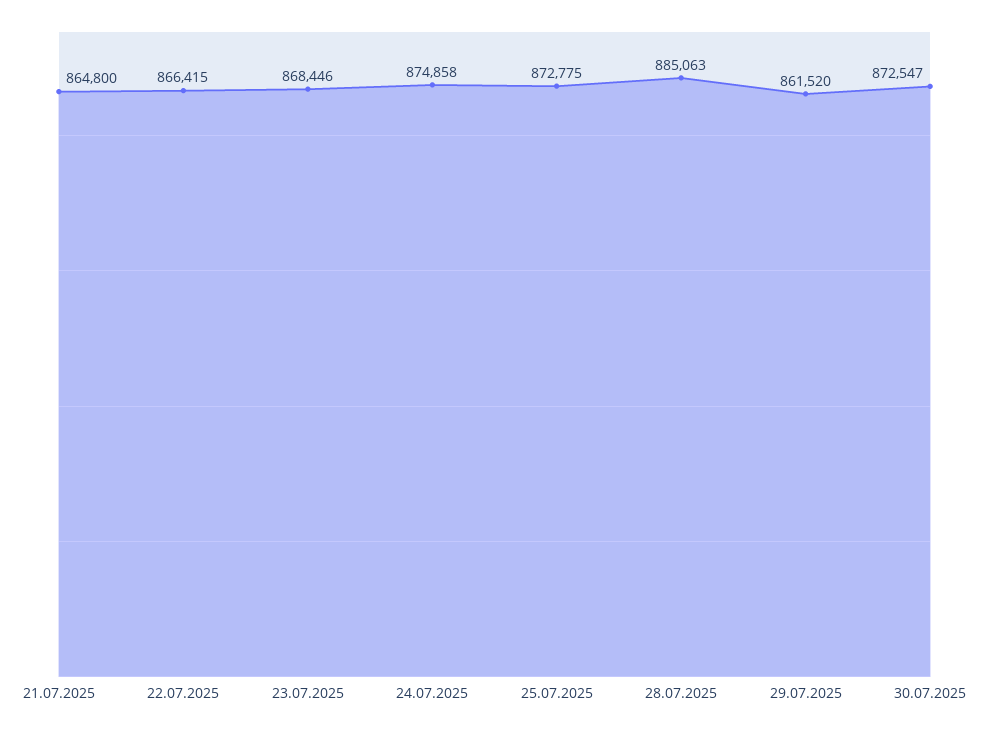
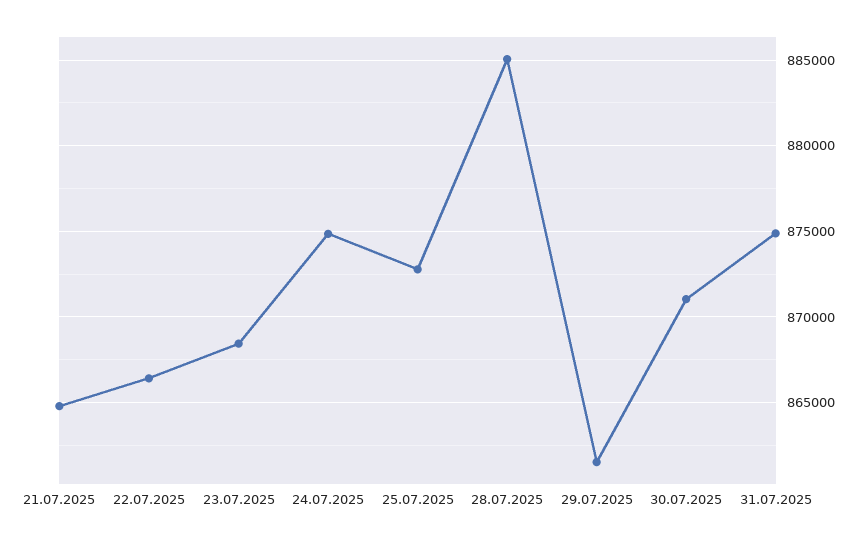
30.07.2025: 872547 -> 871000
31.07.2025: none -> 875000

